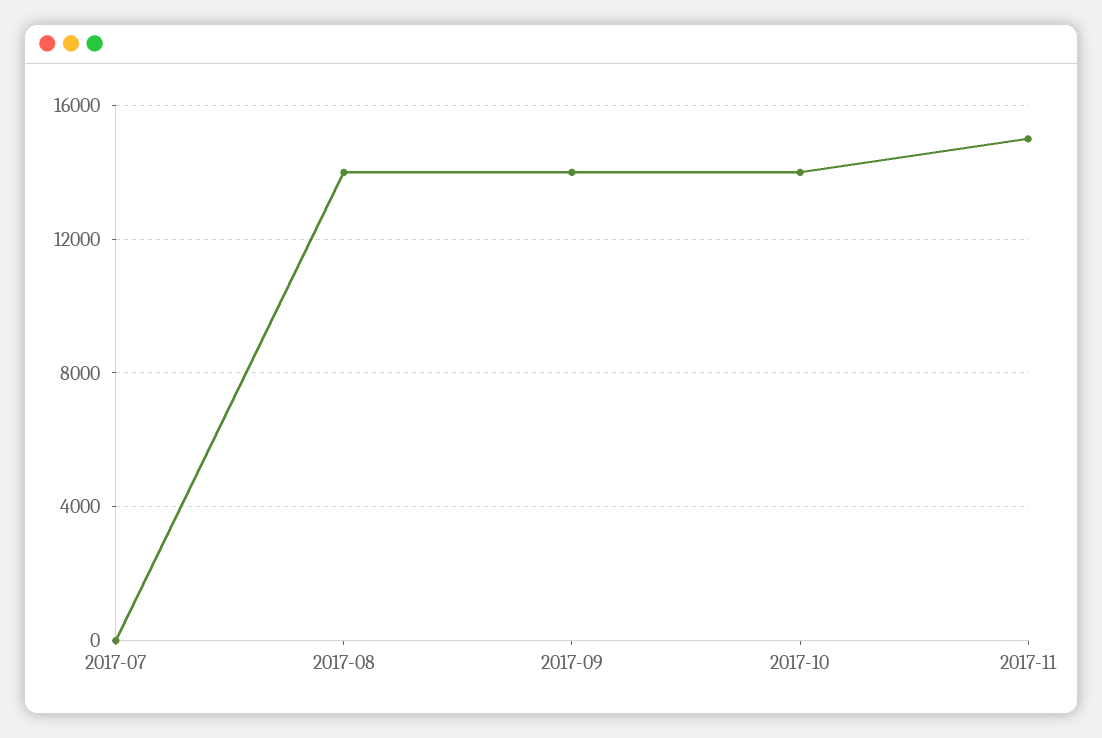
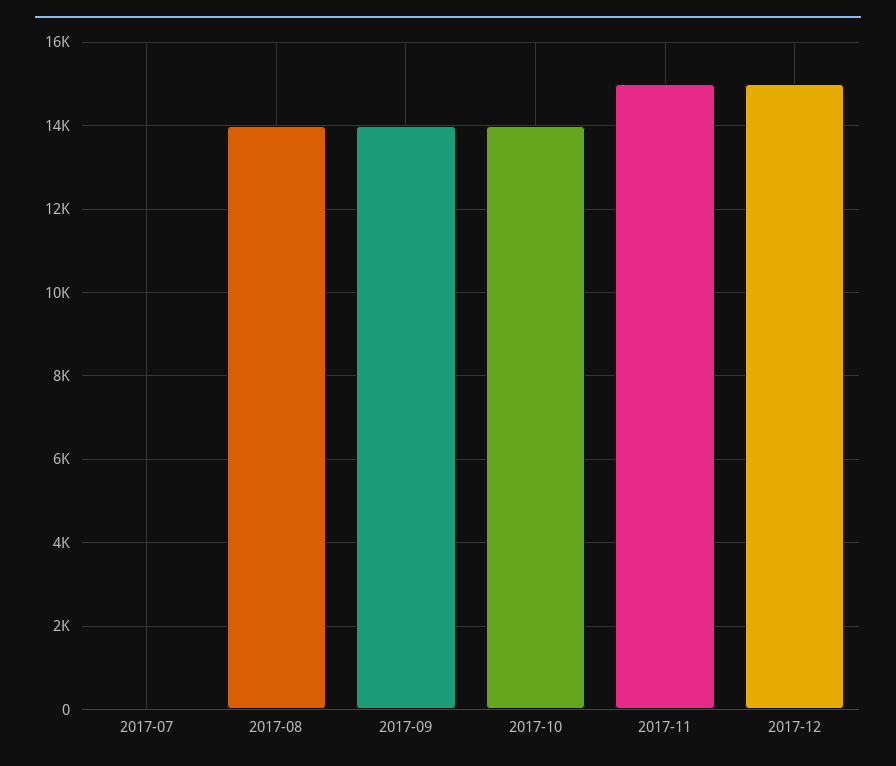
2017-12: none -> 15000

